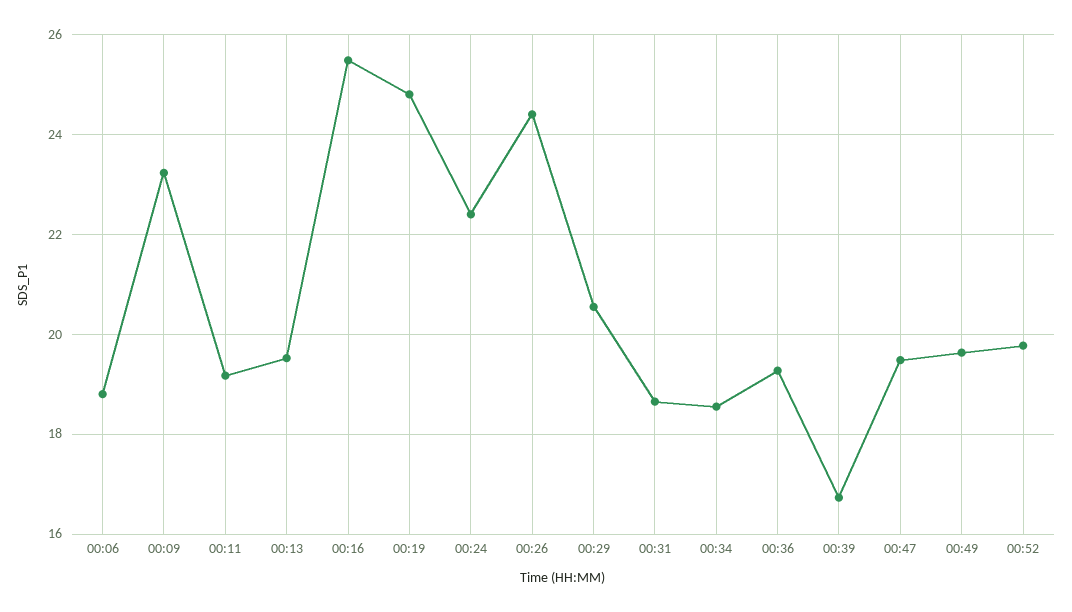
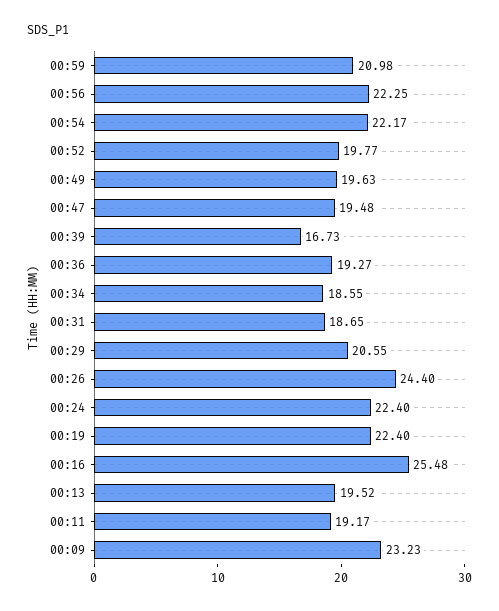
00:06: 18.8 -> none
00:19: 24.8 -> 22.4
00:59: none -> 20.98
00:56: none -> 22.25
00:54: none -> 22.17

